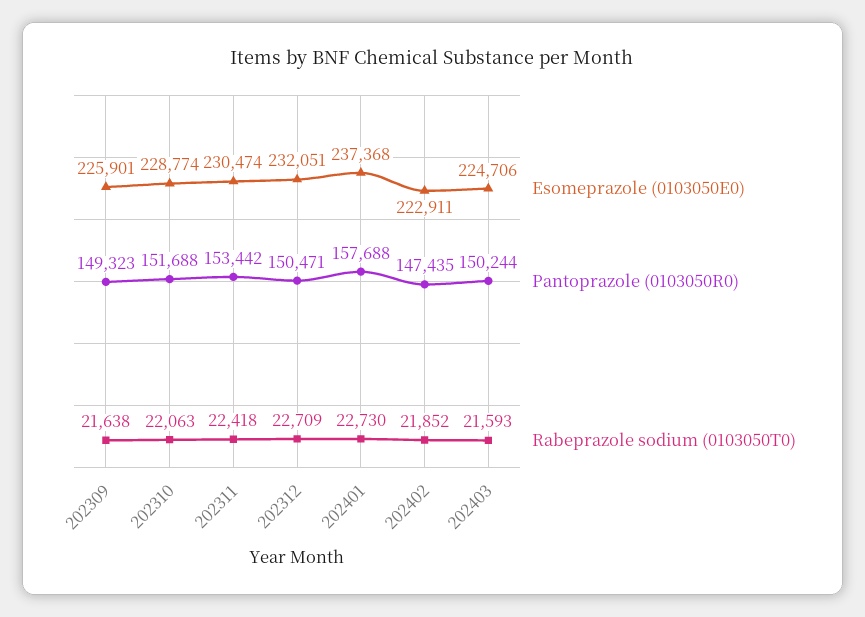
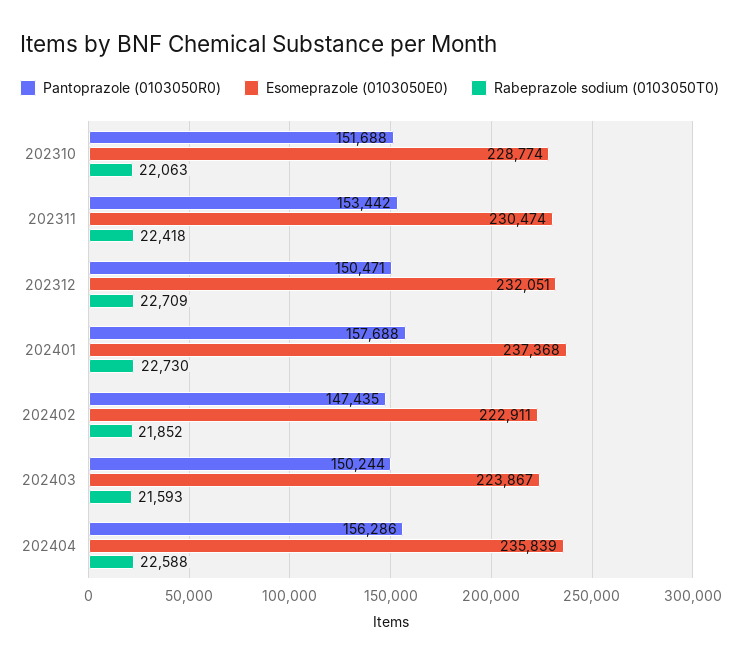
Esomeprazole (0103050E0), 202309: 225901 -> none
Pantoprazole (0103050R0), 202309: 149323 -> none
Rabeprazole sodium (0103050T0), 202309: 21638 -> none
Esomeprazole (0103050E0), 202403: 224706 -> 223867
Pantoprazole (0103050R0), 202404: none -> 156286
Esomeprazole (0103050E0), 202404: none -> 235839
Rabeprazole sodium (0103050T0), 202404: none -> 22588

